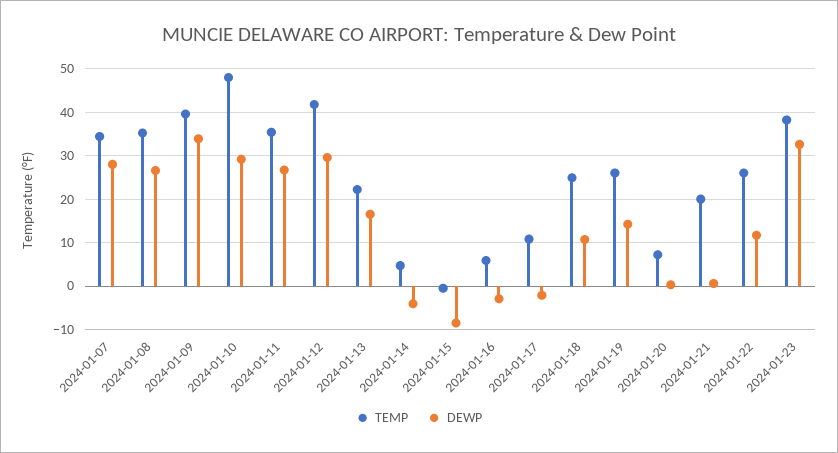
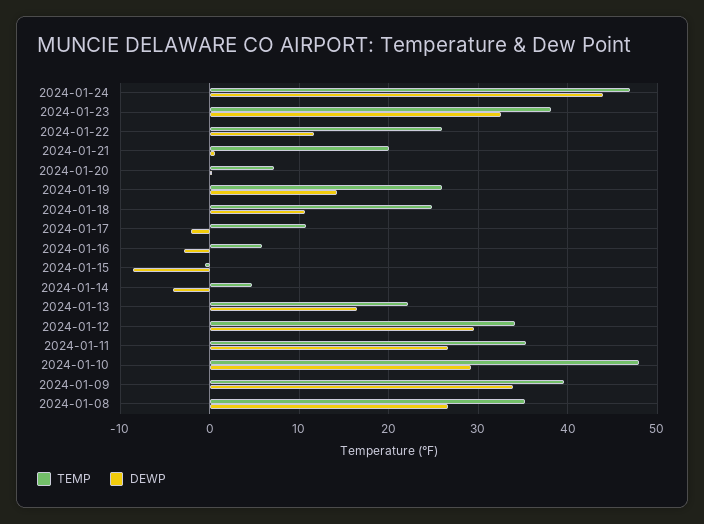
TEMP, 2024-01-07: 34 -> none
DEWP, 2024-01-07: 28 -> none
TEMP, 2024-01-12: 42 -> 34
TEMP, 2024-01-24: none -> 47
DEWP, 2024-01-24: none -> 44

